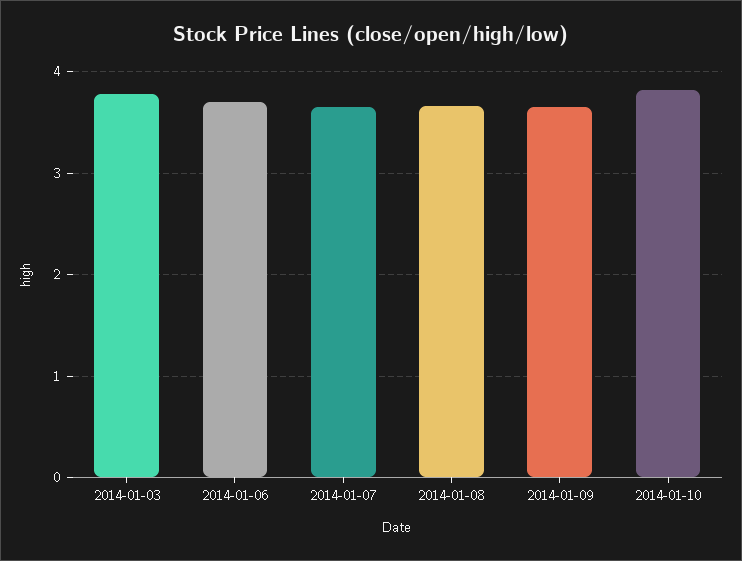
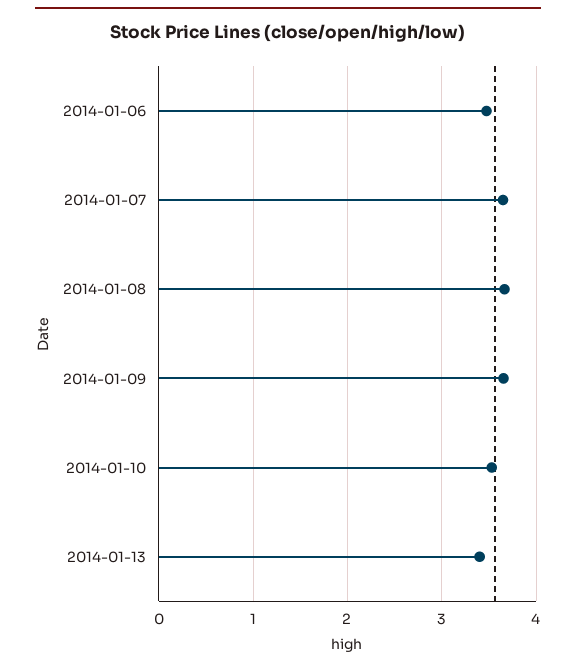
2014-01-03: 3.8 -> none
2014-01-06: 3.7 -> 3.5
2014-01-10: 3.8 -> 3.5
2014-01-13: none -> 3.4

